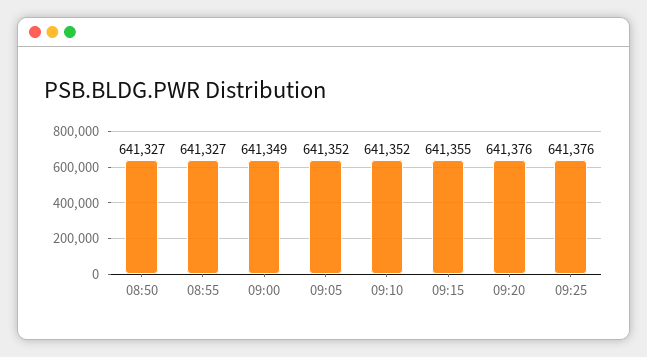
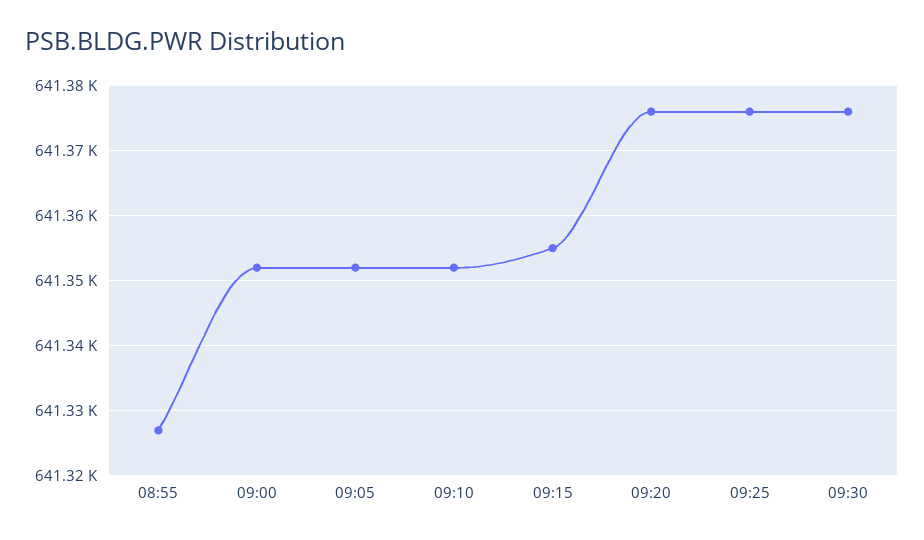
08:50: 641327 -> none
09:00: 641349 -> 641352
09:30: none -> 641376

